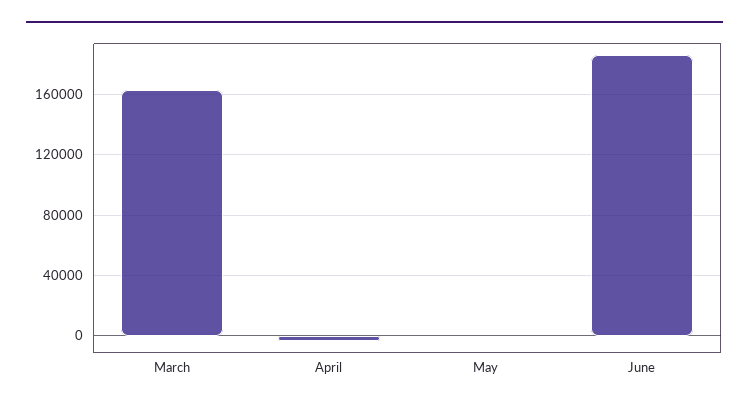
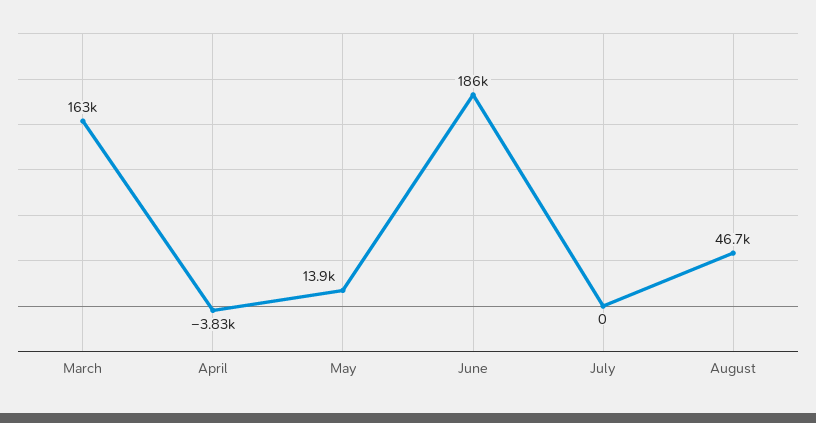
May: 0 -> 13900
July: none -> 0
August: none -> 46700

